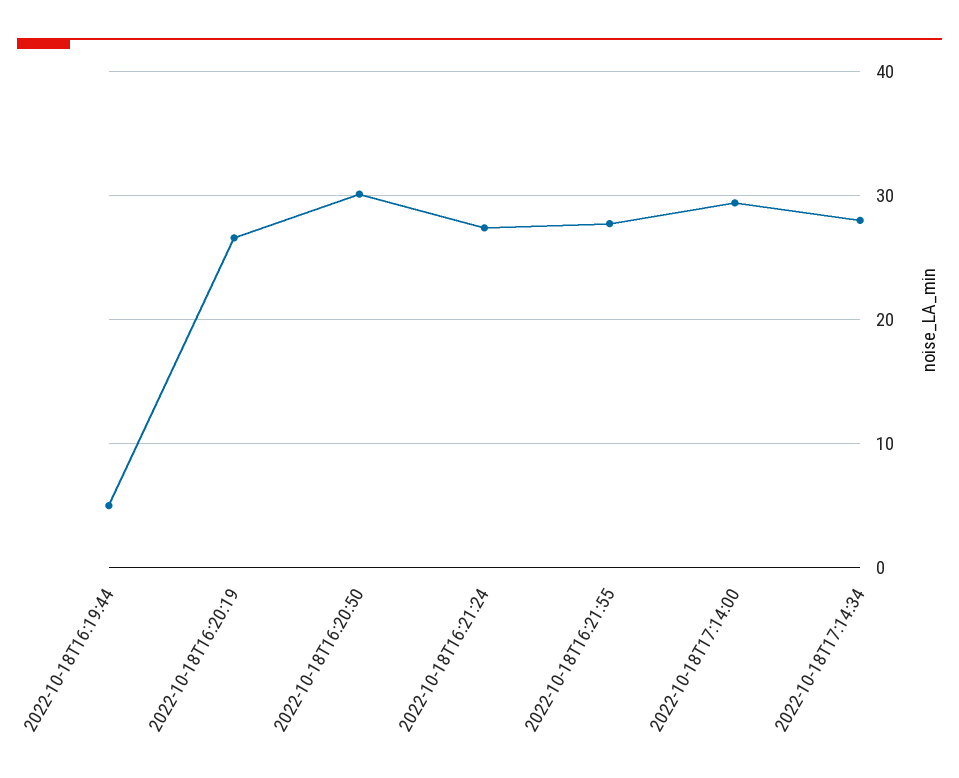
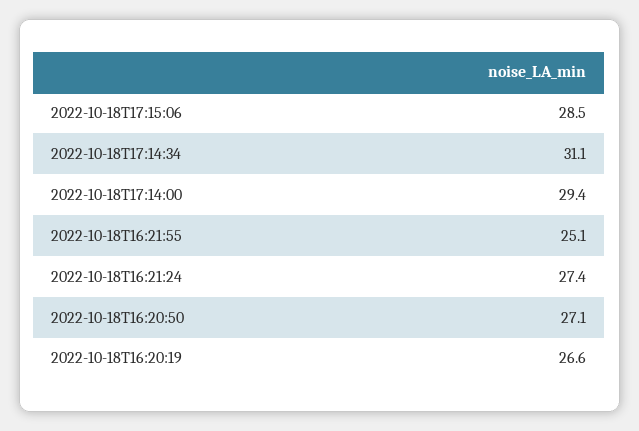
2022-10-18T16:19:44: 5 -> none
2022-10-18T16:20:50: 30 -> 27.1
2022-10-18T16:21:55: 28 -> 25.1
2022-10-18T17:14:34: 28 -> 31.1
2022-10-18T17:15:06: none -> 28.5

